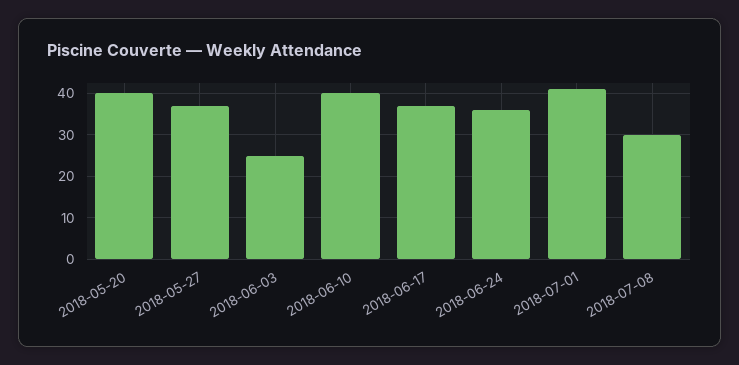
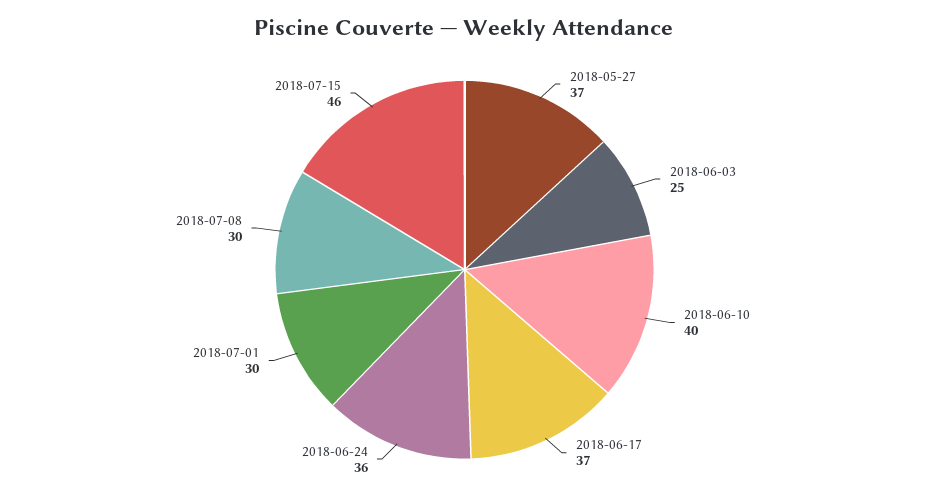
2018-05-20: 40 -> none
2018-07-01: 40 -> 30
2018-07-15: none -> 46

